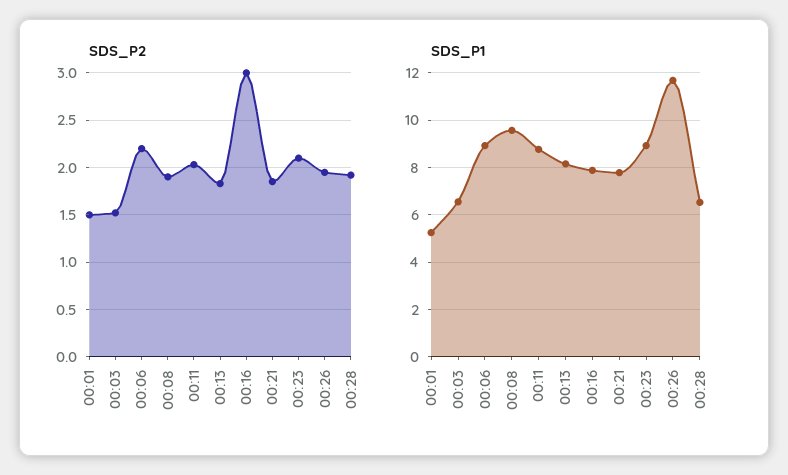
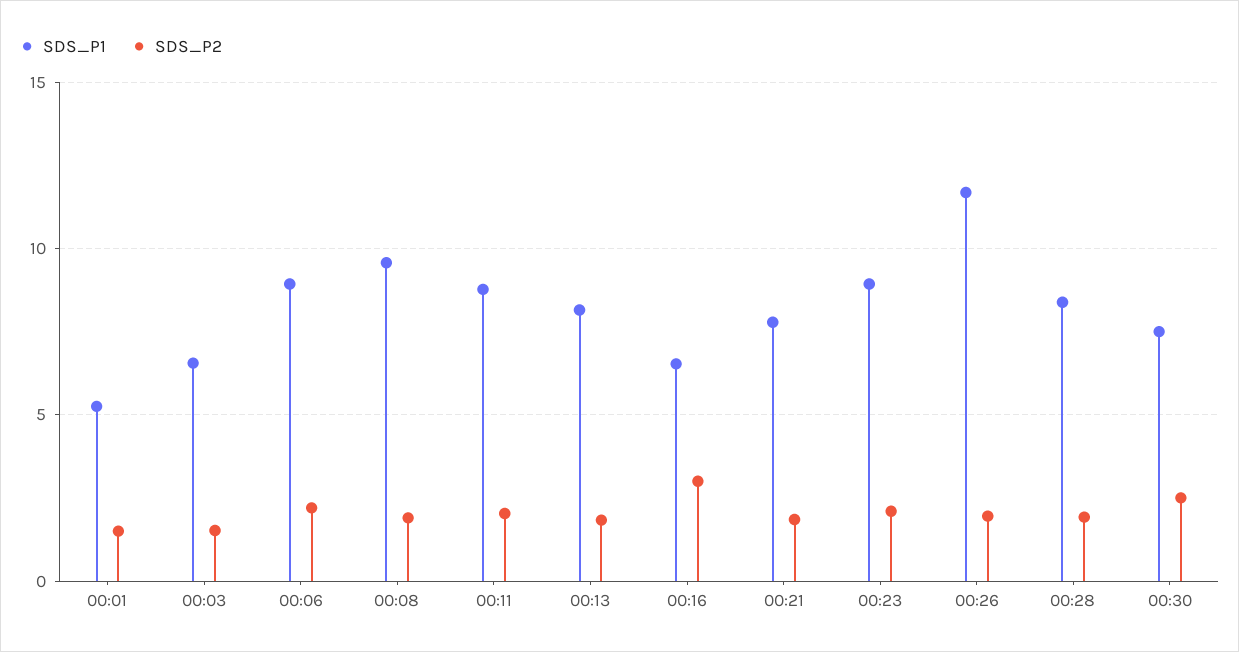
SDS_P1, 00:16: 8 -> 6.5
SDS_P1, 00:28: 6.5 -> 8.5
SDS_P1, 00:30: none -> 7.5
SDS_P2, 00:30: none -> 2.5

